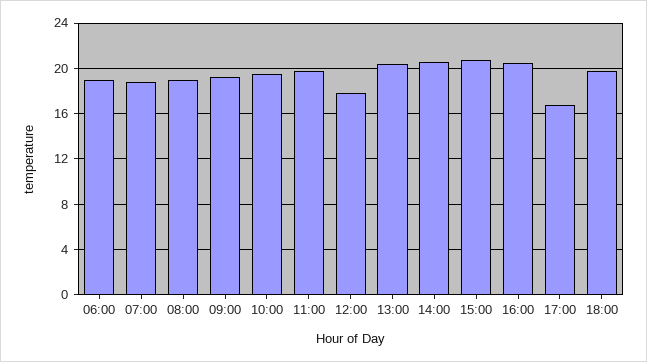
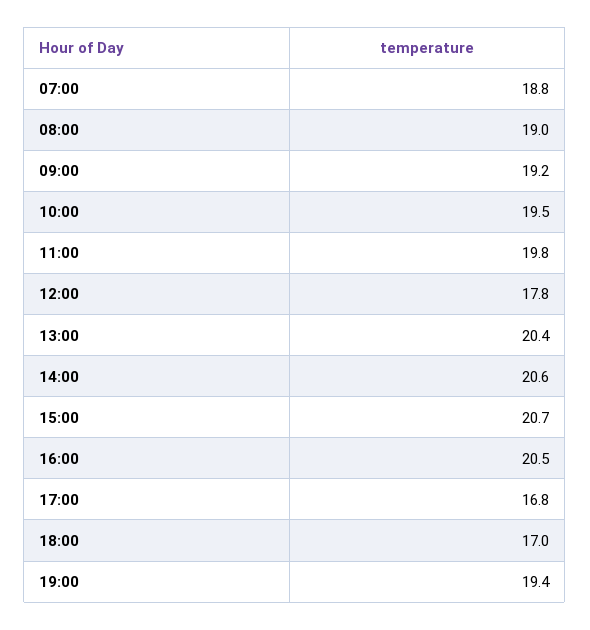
06:00: 19 -> none
18:00: 20 -> 17
19:00: none -> 19.4

